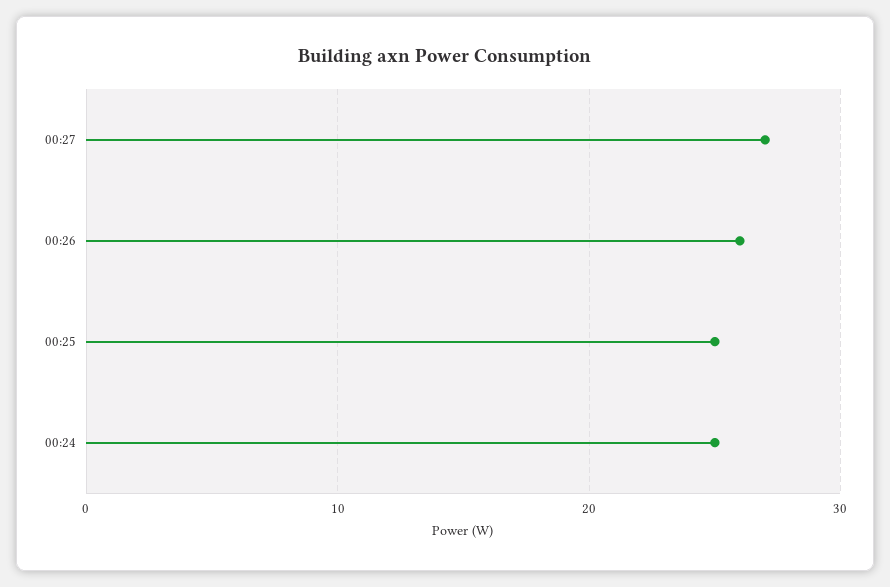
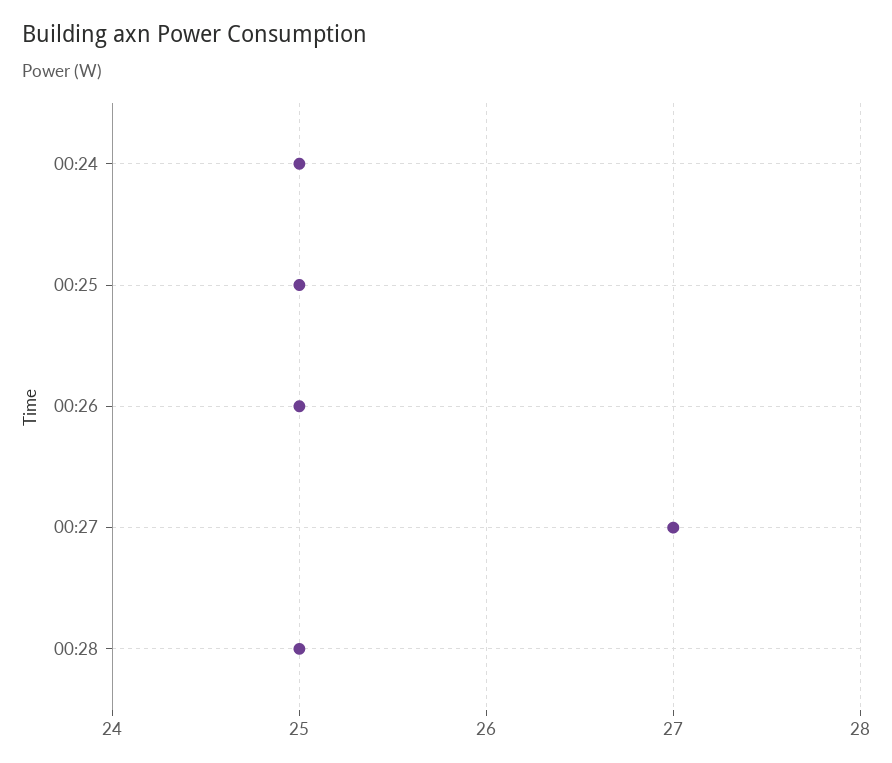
00:26: 26 -> 25
00:28: none -> 25

